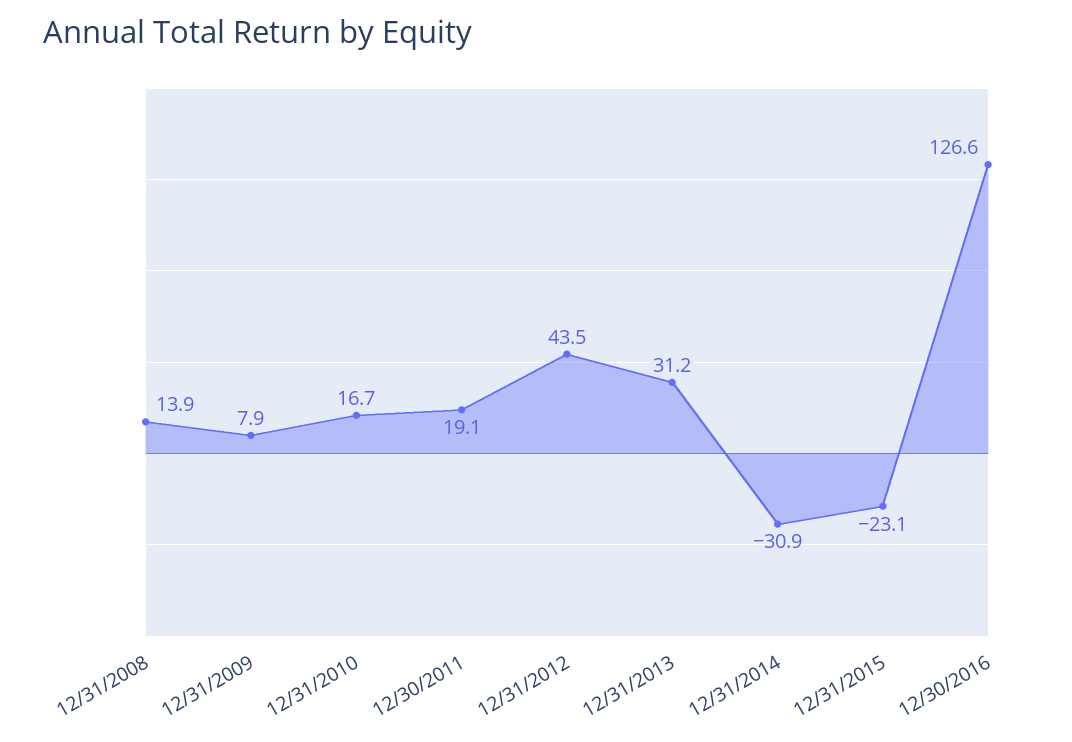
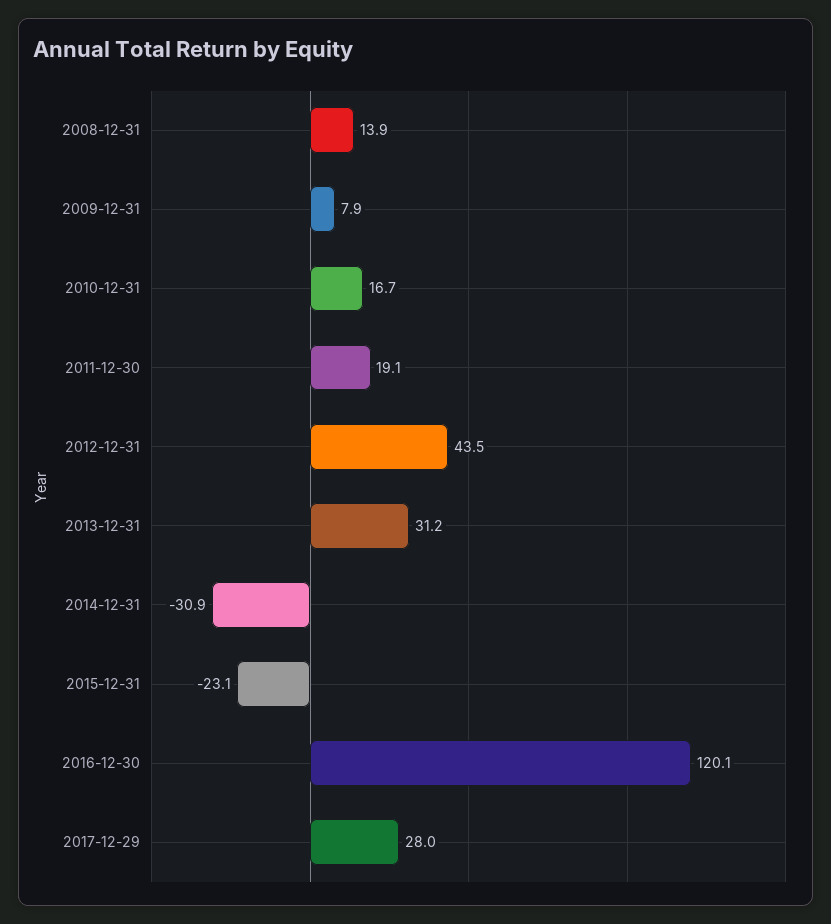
12/30/2016: 126.6 -> 120.1
2017-12-29: none -> 28

